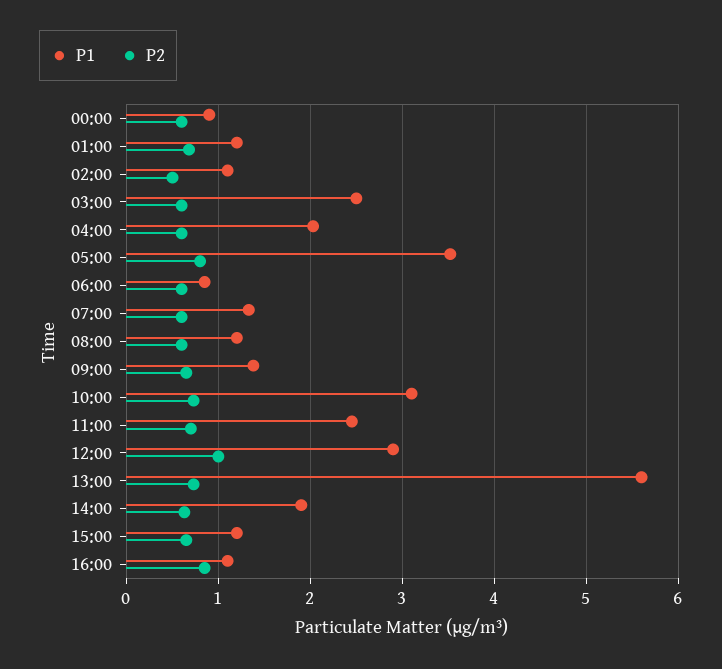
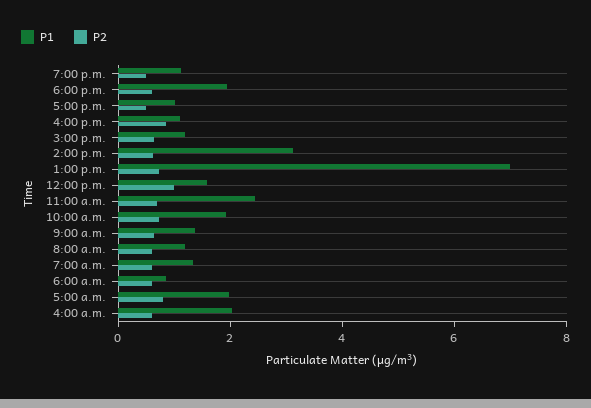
P1, 00:00: 0.9 -> none
P2, 00:00: 0.6 -> none
P1, 01:00: 1.2 -> none
P2, 01:00: 0.7 -> none
P1, 02:00: 1.1 -> none
P2, 02:00: 0.5 -> none
P1, 03:00: 2.5 -> none
P2, 03:00: 0.6 -> none
P1, 05:00: 3.5 -> 2
P1, 10:00: 3.1 -> 2
P1, 12:00: 2.9 -> 1.5
P1, 13:00: 5.6 -> 7
P1, 14:00: 1.9 -> 3
P1, 7:00 p.m.: none -> 1
P2, 7:00 p.m.: none -> 0.5
P1, 6:00 p.m.: none -> 2
P2, 6:00 p.m.: none -> 0.5
P1, 5:00 p.m.: none -> 1
P2, 5:00 p.m.: none -> 0.5

